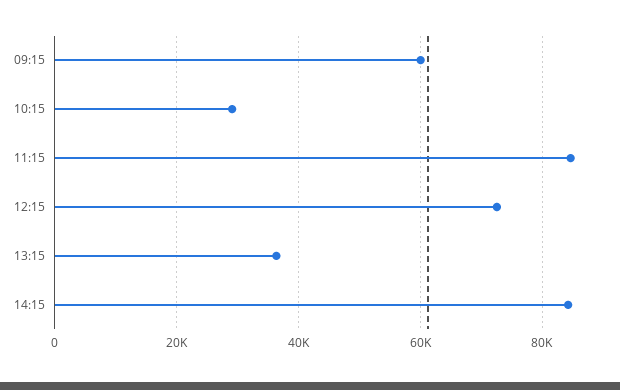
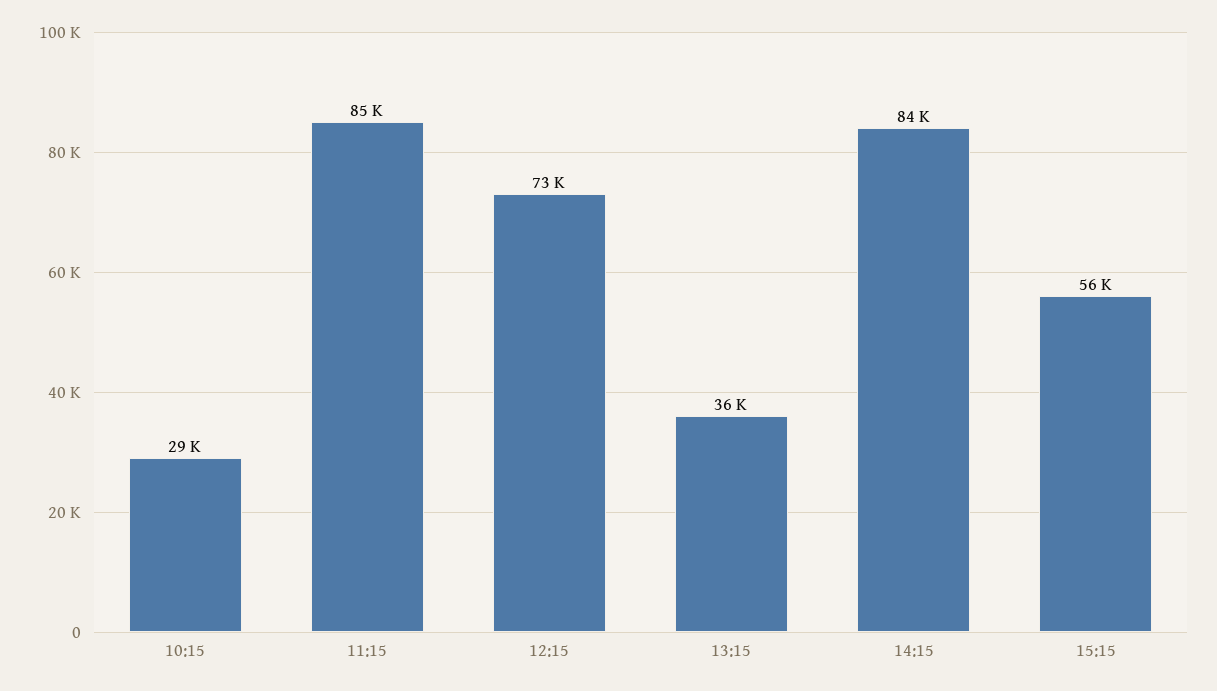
09:15: 60000 -> none
15:15: none -> 56000

